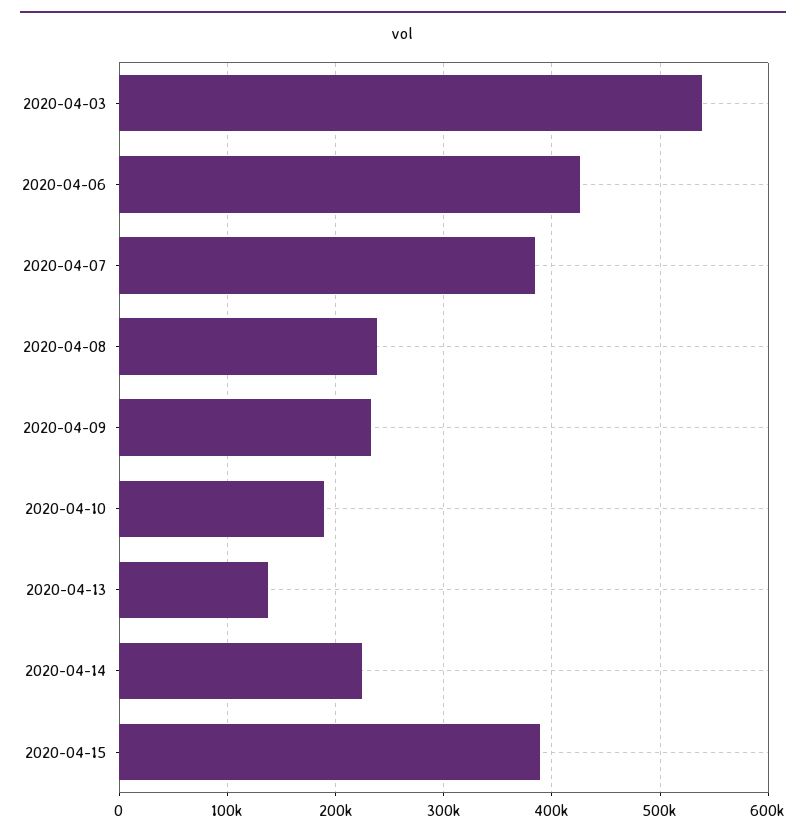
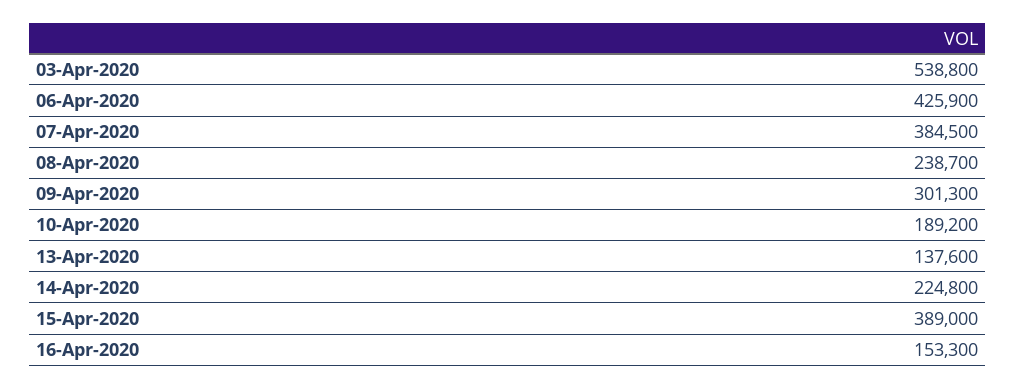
2020-04-09: 230000 -> 301300
16-Apr-2020: none -> 153300

